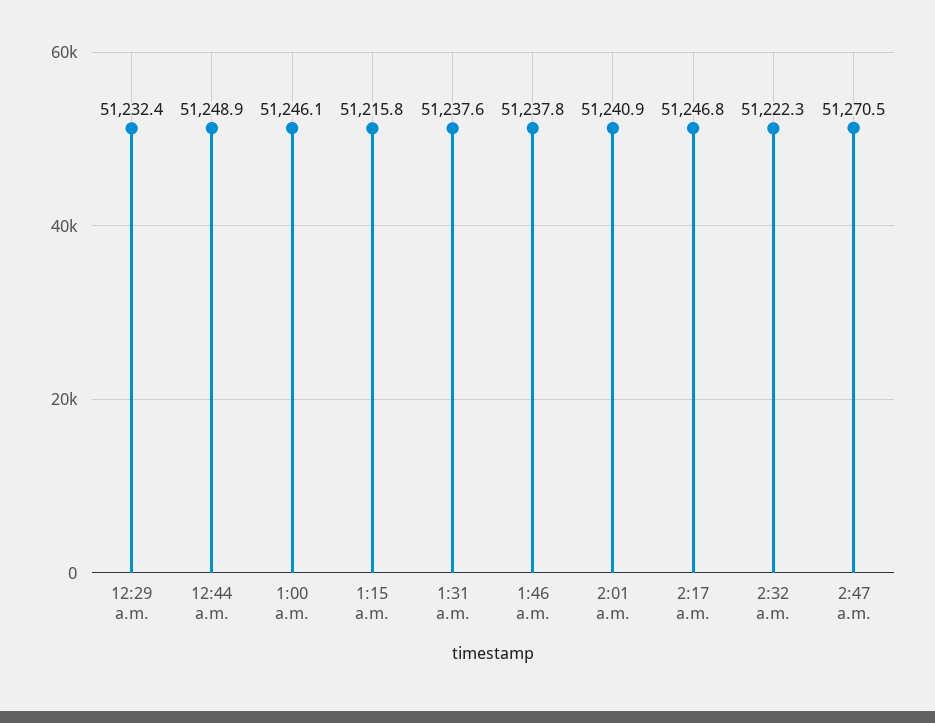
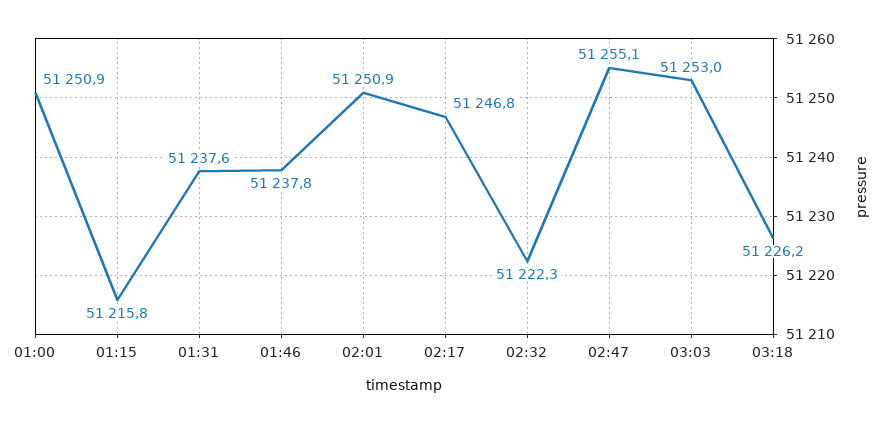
12:29 a.m.: 51232.4 -> none
12:44 a.m.: 51248.9 -> none
1:00 a.m.: 51246.1 -> 51250.9
2:01 a.m.: 51240.9 -> 51250.9
2:47 a.m.: 51270.5 -> 51255.1
03:03: none -> 51253
03:18: none -> 51226.2

